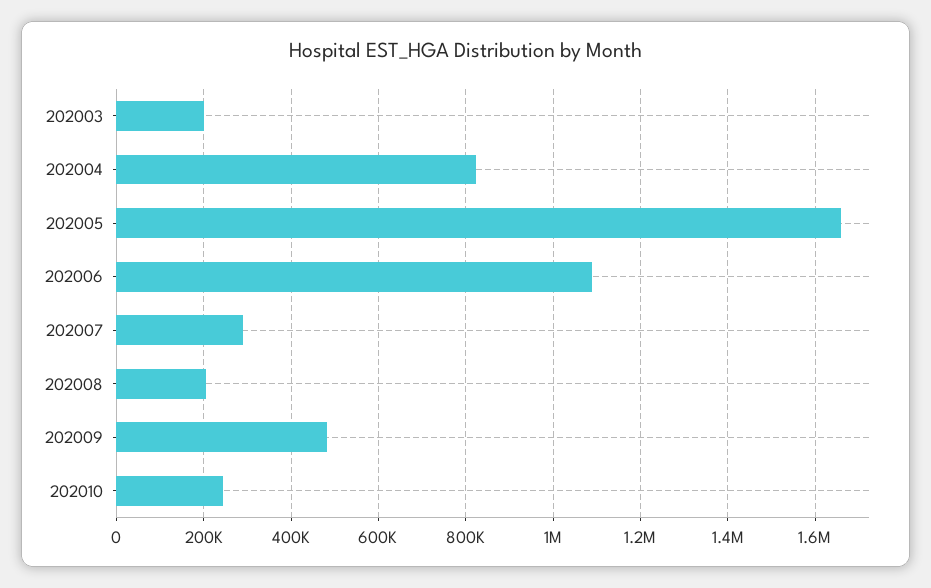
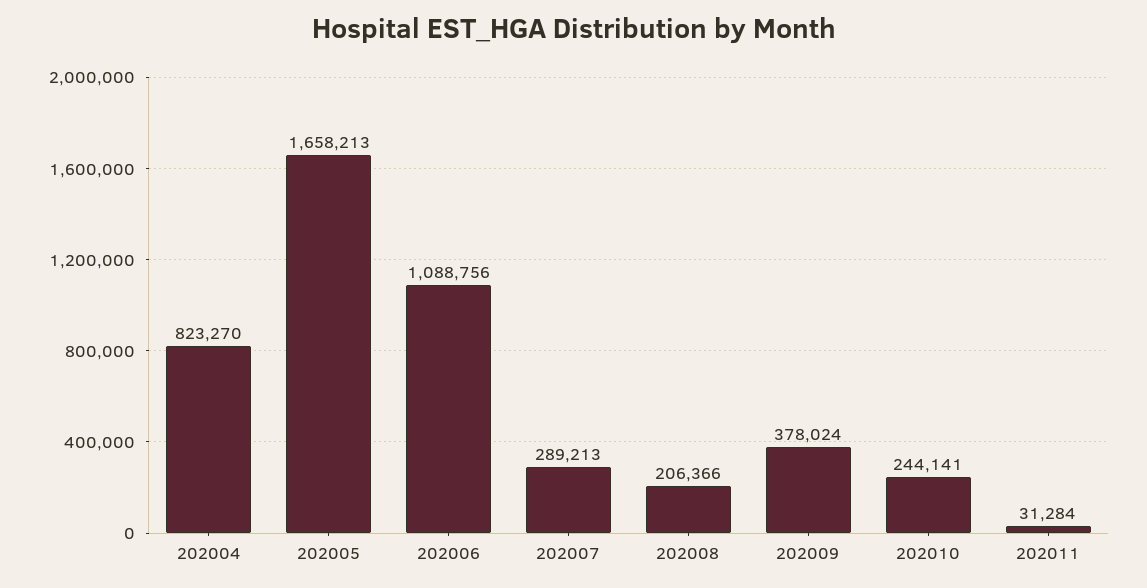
202003: 200000 -> none
202009: 480000 -> 378024
202011: none -> 31284

